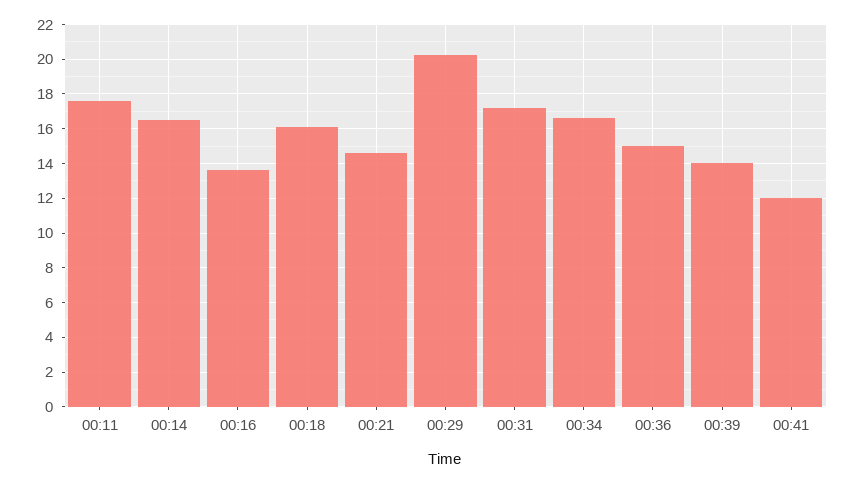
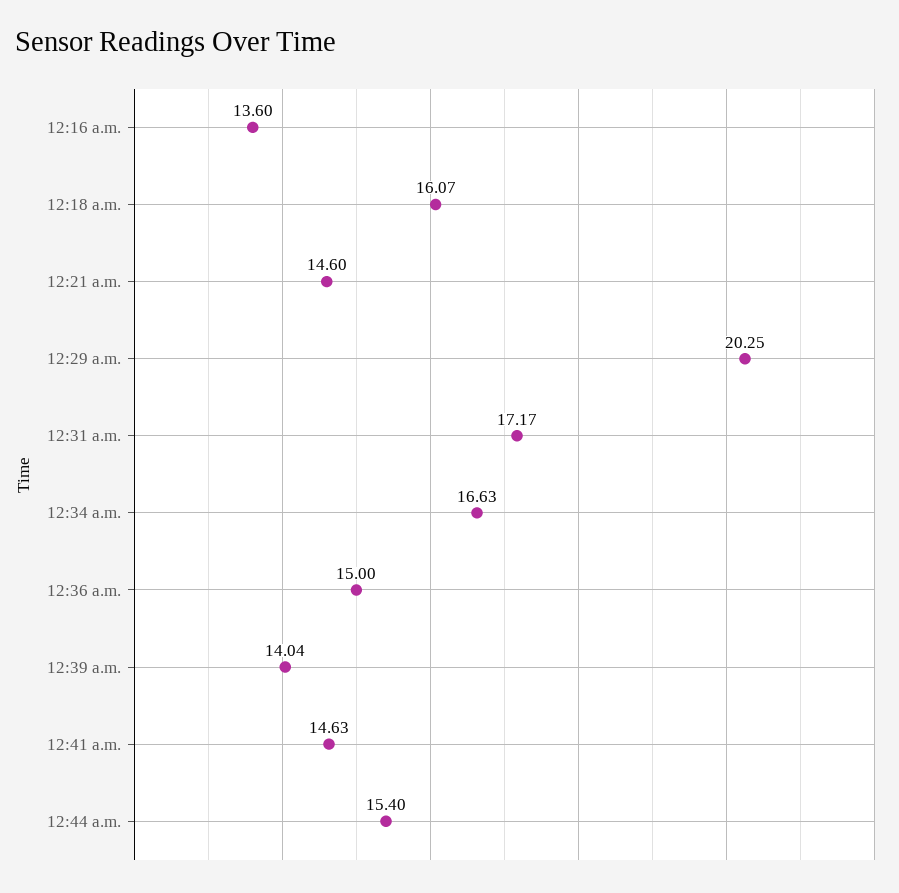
00:11: 17.5 -> none
00:14: 16.5 -> none
00:41: 12 -> 14.63
12:44 a.m.: none -> 15.4

